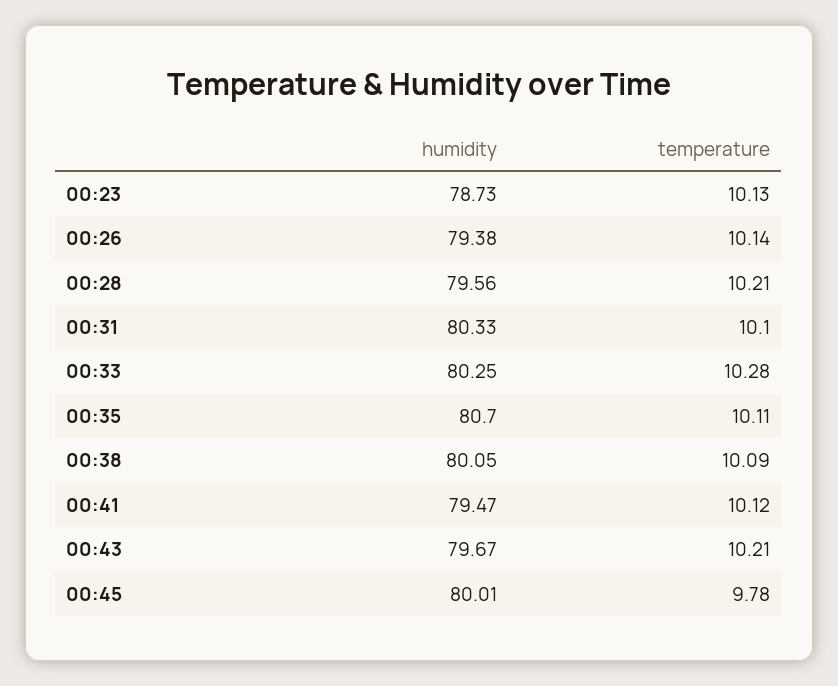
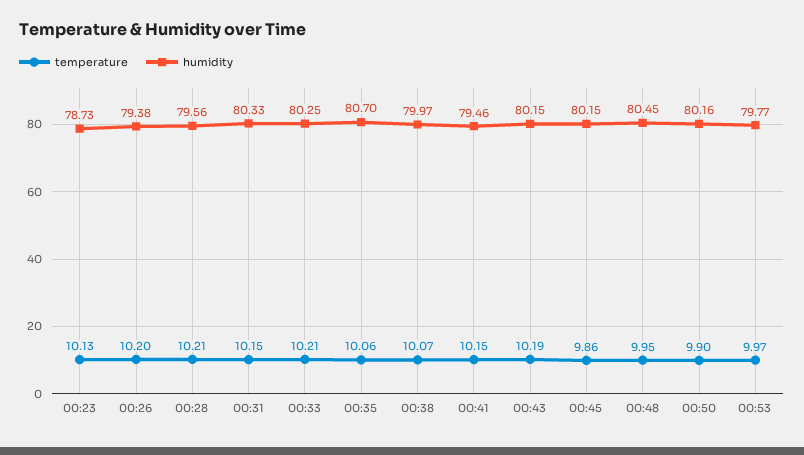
temperature, 00:26: 10.14 -> 10.2
temperature, 00:31: 10.1 -> 10.15
temperature, 00:33: 10.28 -> 10.21
temperature, 00:35: 10.11 -> 10.06
humidity, 00:38: 80.05 -> 79.97
temperature, 00:38: 10.09 -> 10.07
humidity, 00:41: 79.47 -> 79.46
temperature, 00:41: 10.12 -> 10.15
humidity, 00:43: 79.67 -> 80.15
temperature, 00:43: 10.21 -> 10.19
humidity, 00:45: 80.01 -> 80.15
temperature, 00:45: 9.78 -> 9.86
temperature, 00:48: none -> 9.95
humidity, 00:48: none -> 80.45
temperature, 00:50: none -> 9.9
humidity, 00:50: none -> 80.16
temperature, 00:53: none -> 9.97
humidity, 00:53: none -> 79.77

